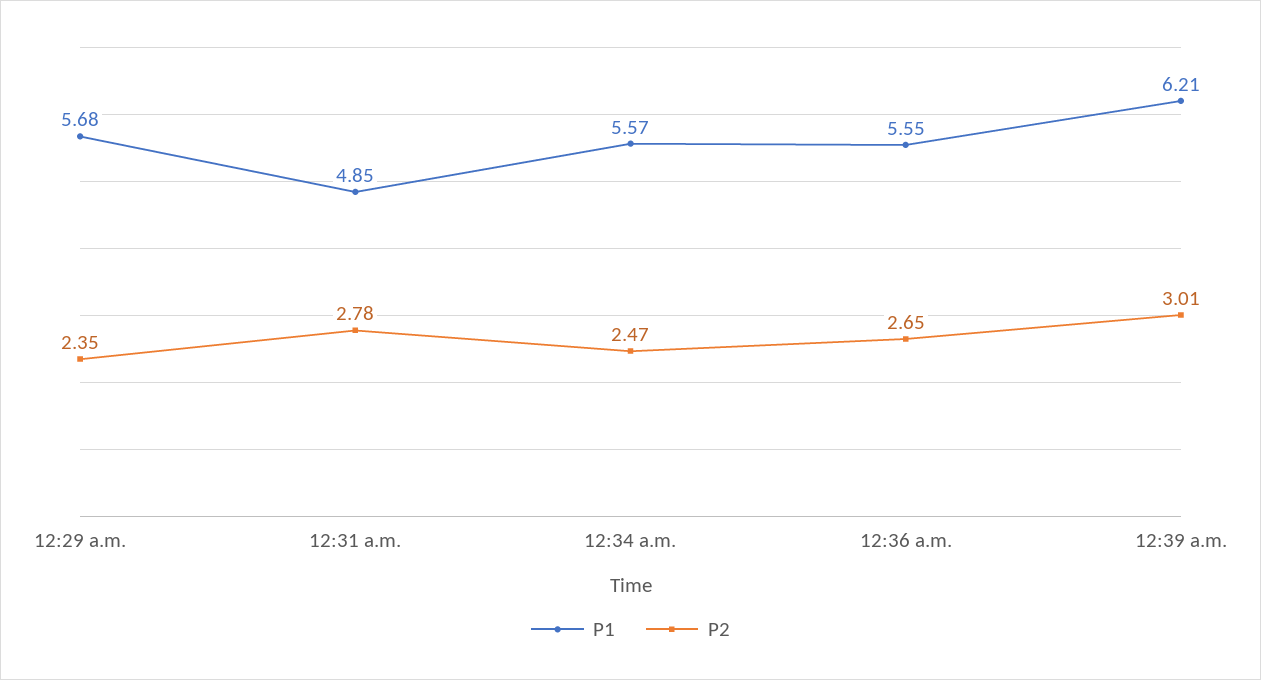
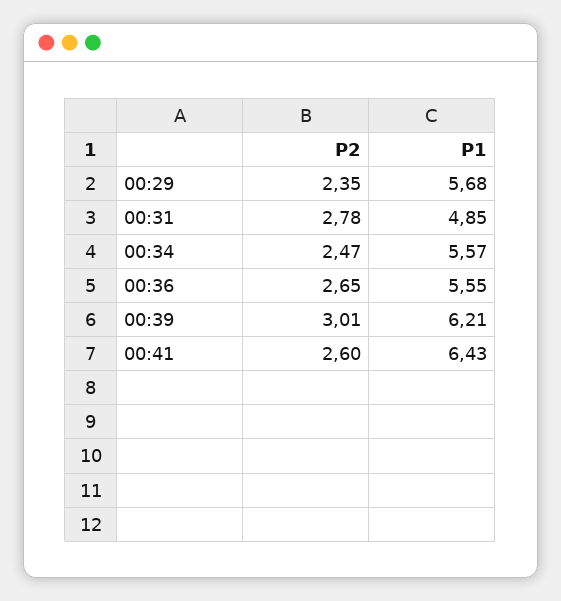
P2, 00:41: none -> 2.6
P1, 00:41: none -> 6.43

